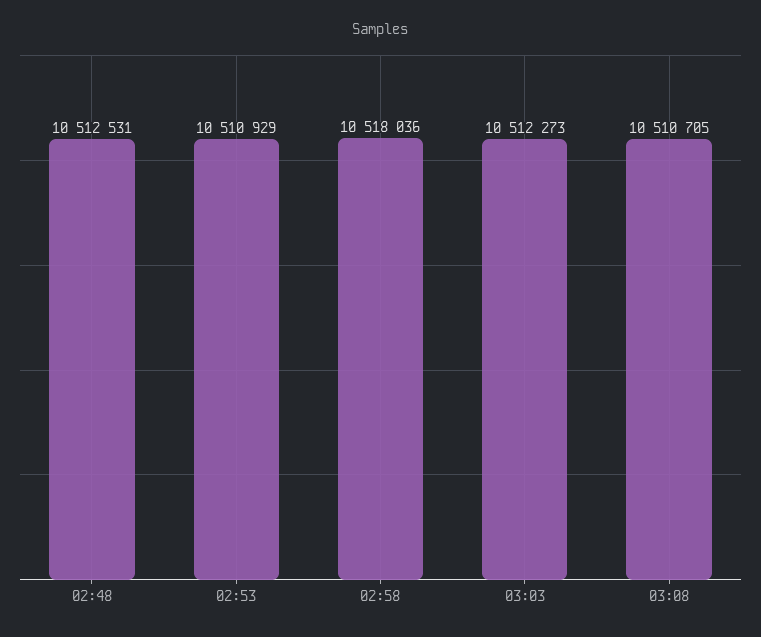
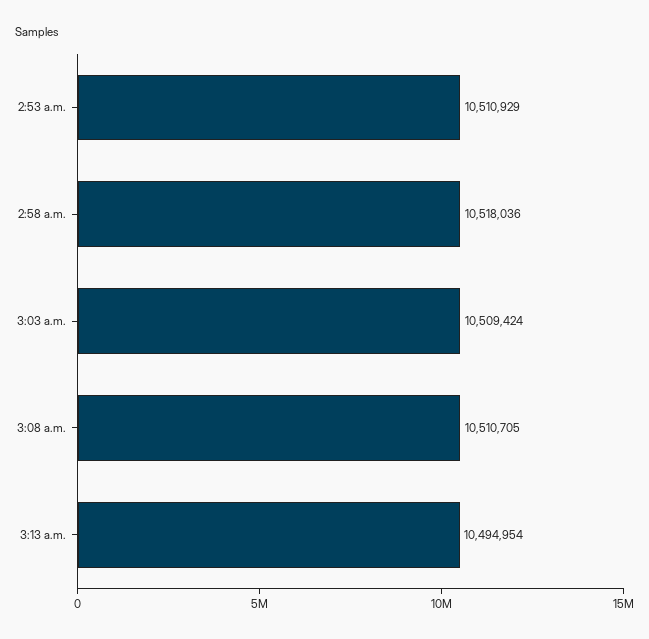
02:48: 10512531 -> none
03:03: 10512273 -> 10509424
3:13 a.m.: none -> 10494954

